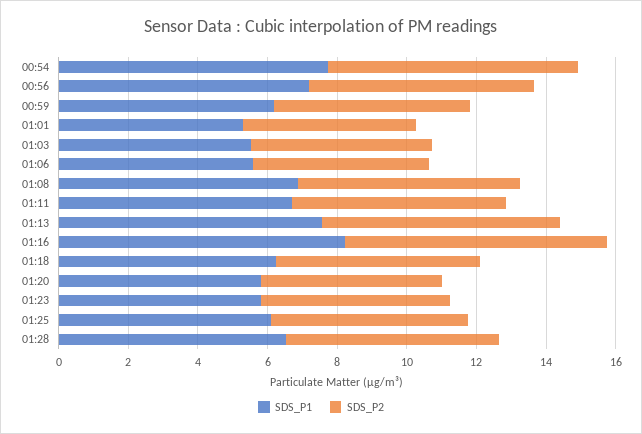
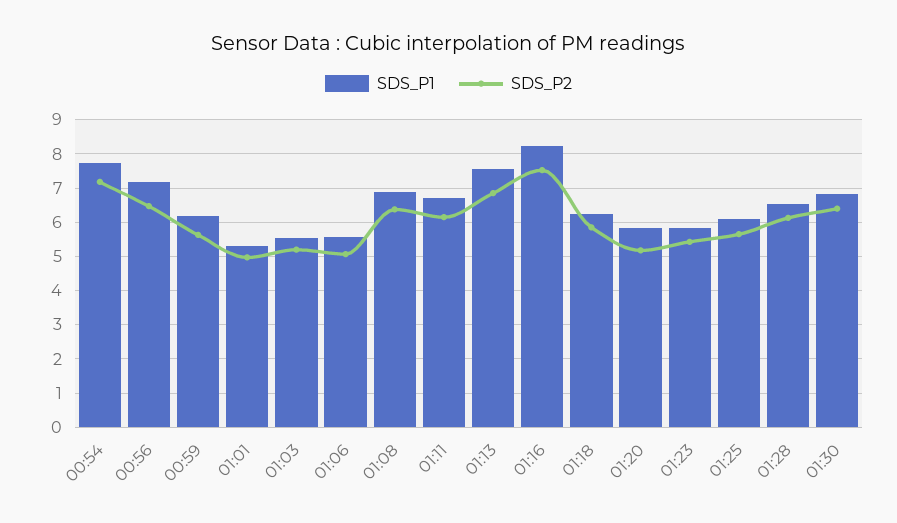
SDS_P1, 01:30: none -> 6.8
SDS_P2, 01:30: none -> 6.4

